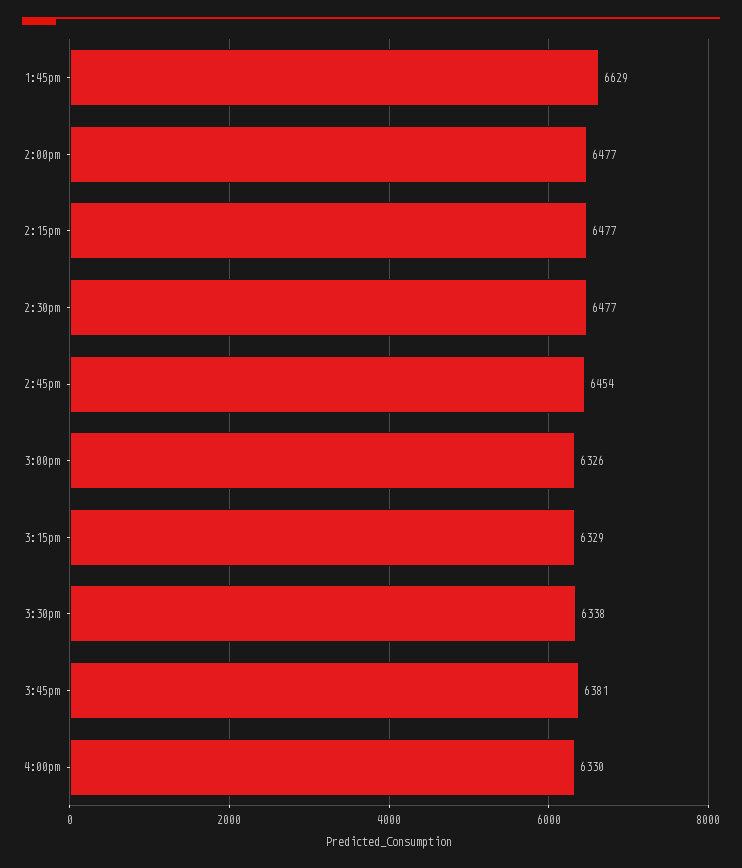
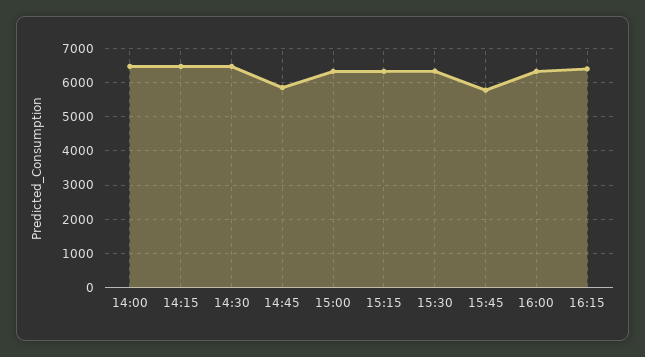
1:45pm: 6629 -> none
2:45pm: 6454 -> 5800
3:45pm: 6381 -> 5800
16:15: none -> 6400

